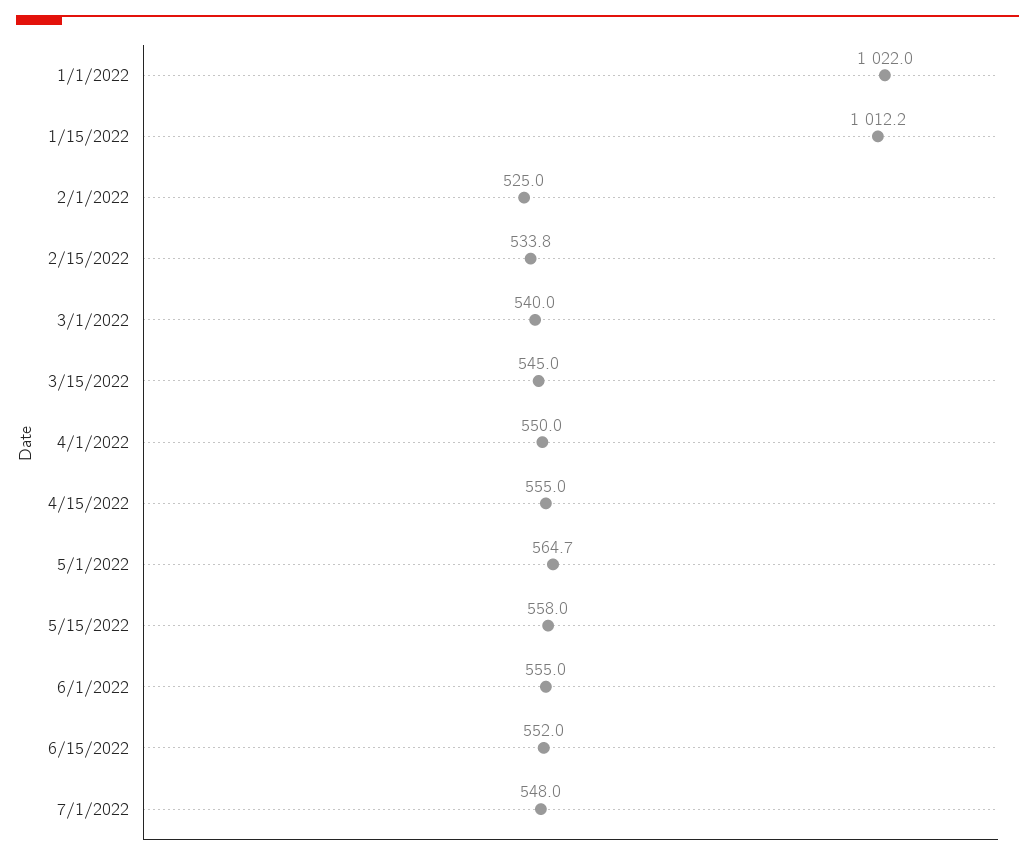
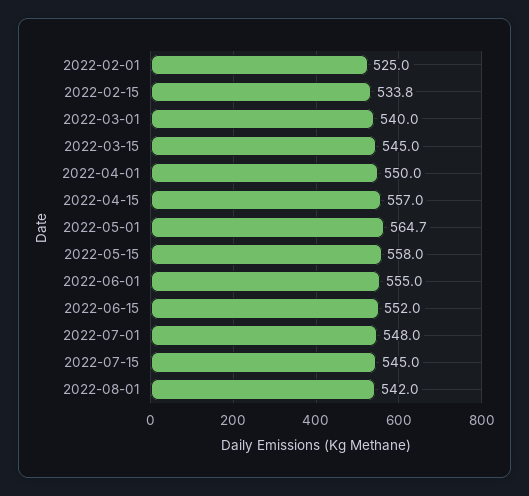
1/1/2022: 1022 -> none
1/15/2022: 1012.2 -> none
4/15/2022: 555 -> 557
2022-07-15: none -> 545
2022-08-01: none -> 542

